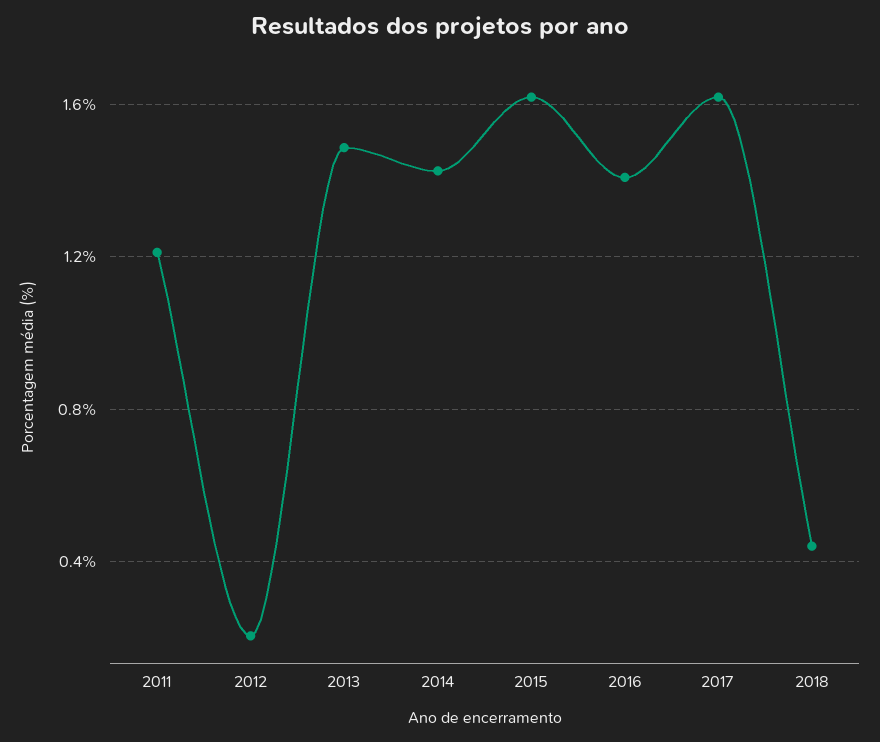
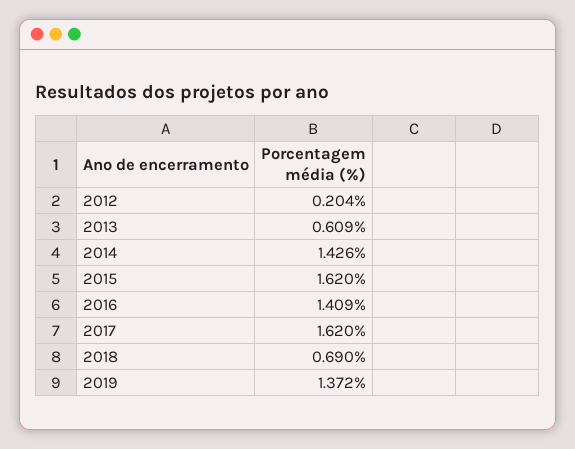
2011: 1.2 -> none
2013: 1.5 -> 0.609
2018: 0.45 -> 0.69
2019: none -> 1.372

